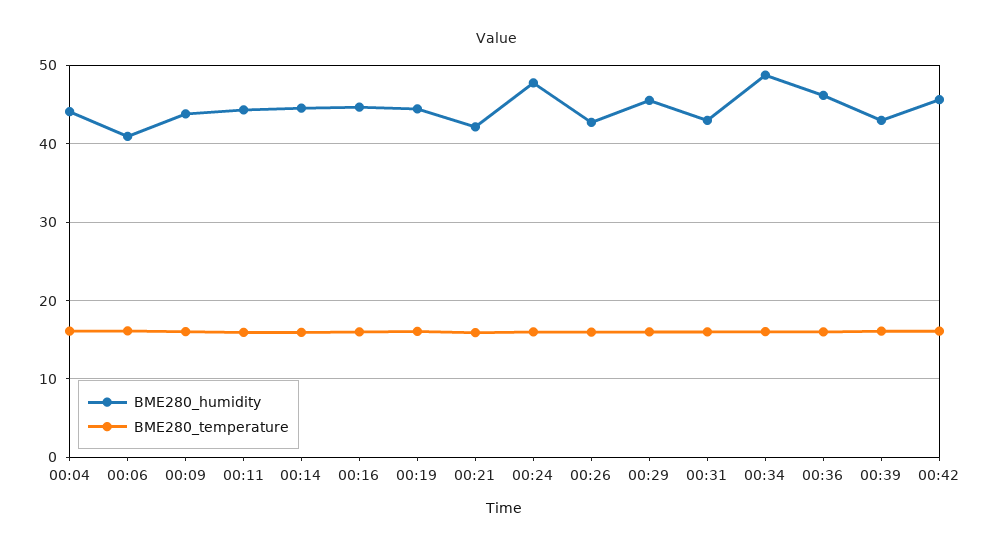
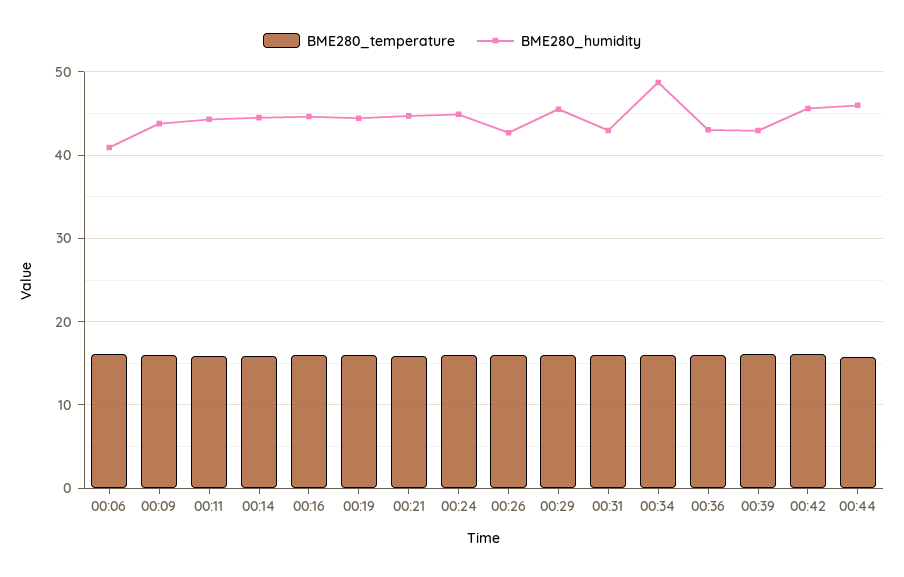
BME280_humidity, 00:04: 44 -> none
BME280_temperature, 00:04: 16 -> none
BME280_humidity, 00:21: 42 -> 45
BME280_humidity, 00:24: 48 -> 45
BME280_humidity, 00:36: 46 -> 43
BME280_temperature, 00:44: none -> 16
BME280_humidity, 00:44: none -> 46

